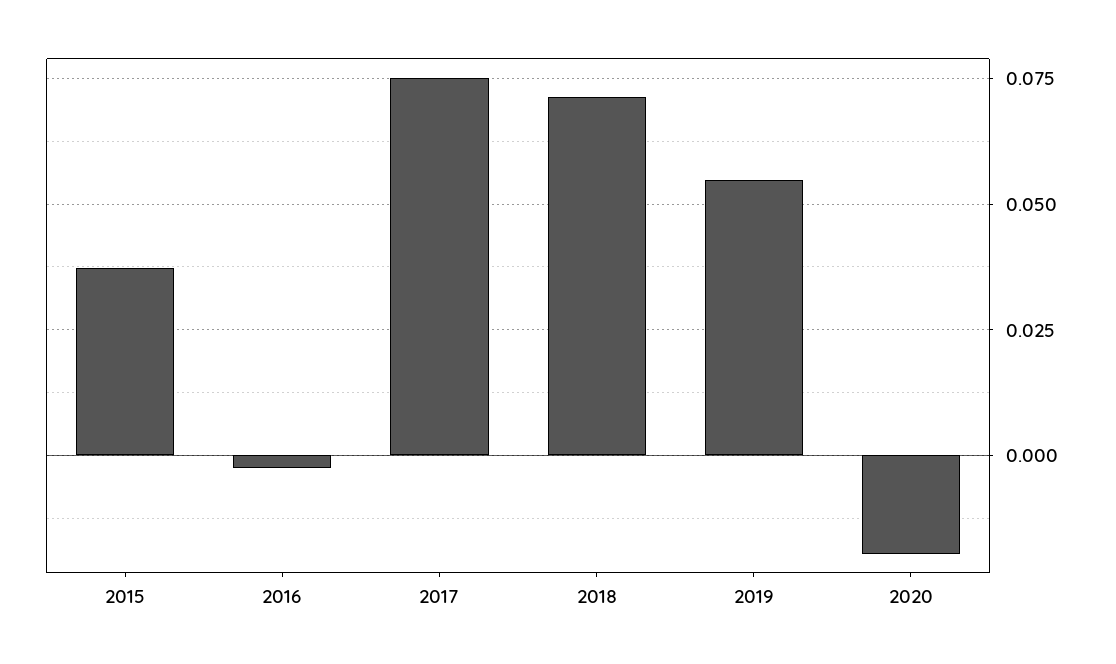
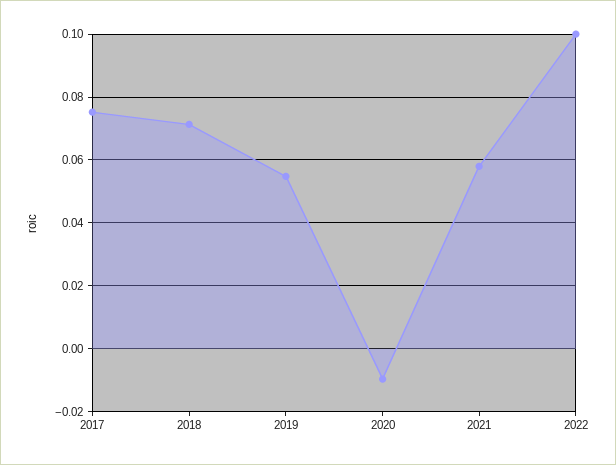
2015: 0.0375 -> none
2016: -0.0025 -> none
2020: -0.02 -> -0.01
2021: none -> 0.058
2022: none -> 0.1

